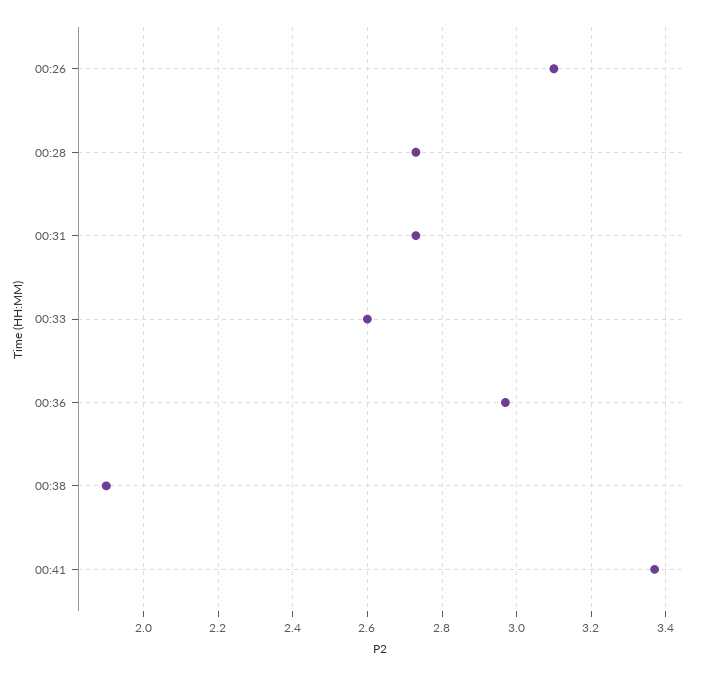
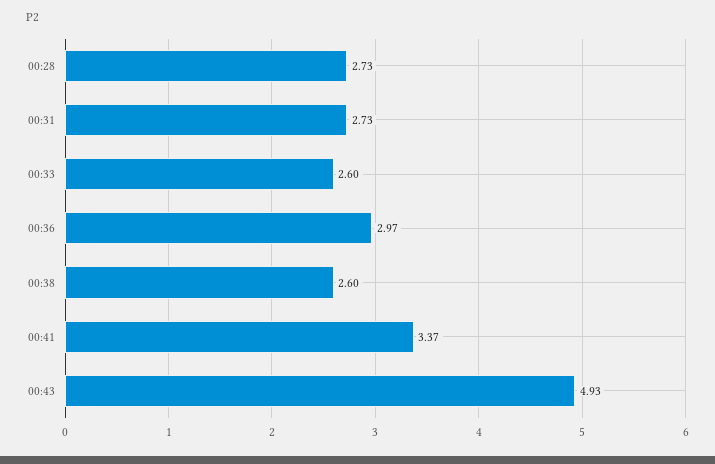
00:26: 3.1 -> none
00:38: 1.9 -> 2.6
00:43: none -> 4.93

